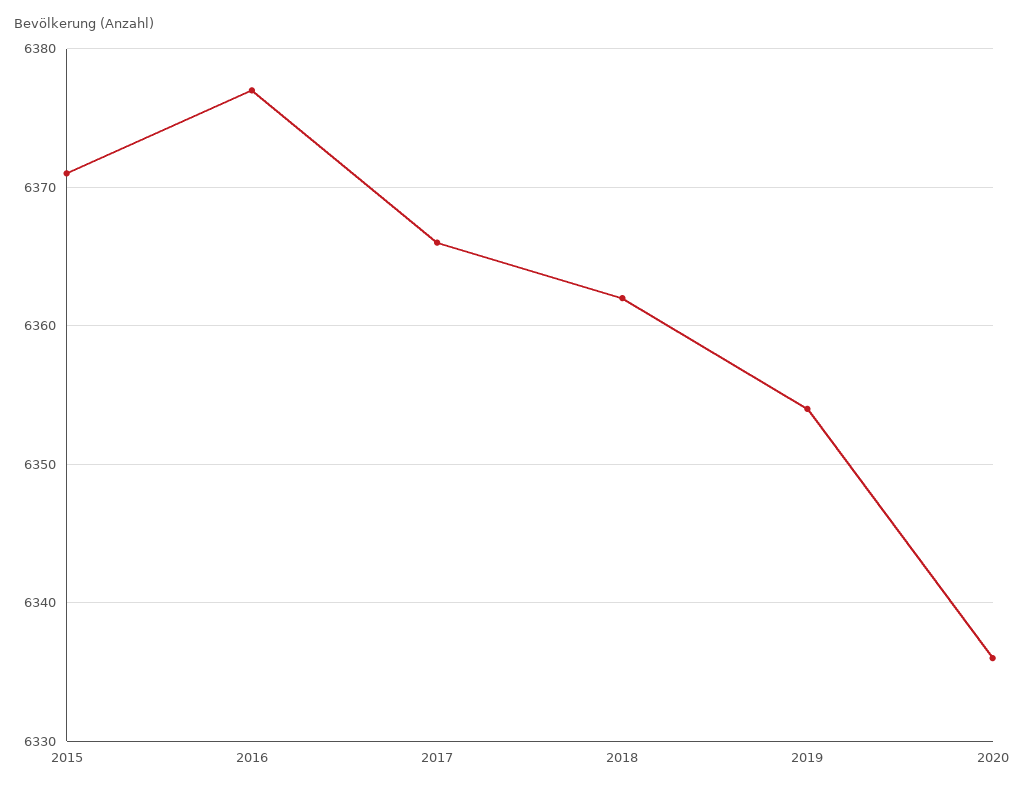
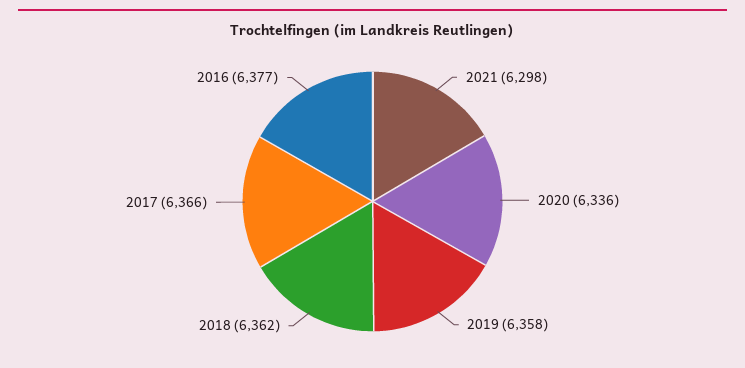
2015: 6371 -> none
2019: 6354 -> 6358
2021: none -> 6298

